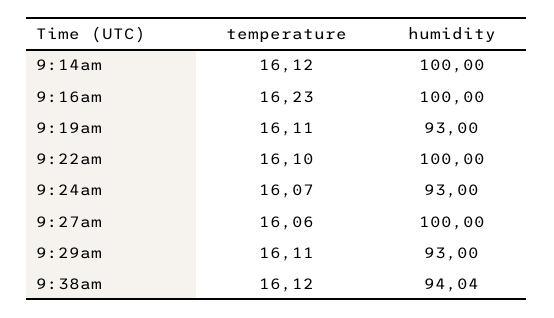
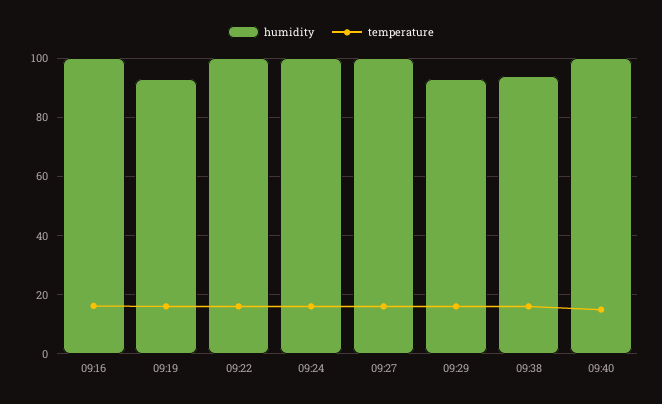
temperature, 9:14am: 16.12 -> none
humidity, 9:14am: 100 -> none
humidity, 9:24am: 93 -> 100
humidity, 09:40: none -> 100
temperature, 09:40: none -> 15

